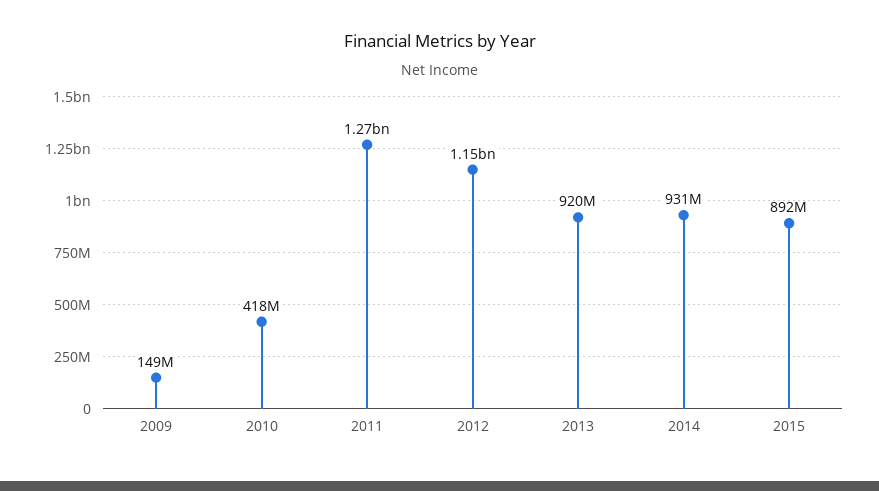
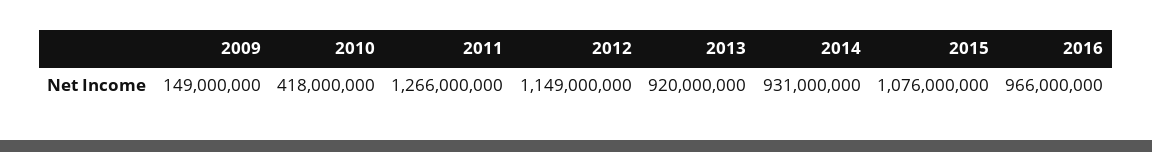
2015: 892000000 -> 1076000000
2016: none -> 966000000

